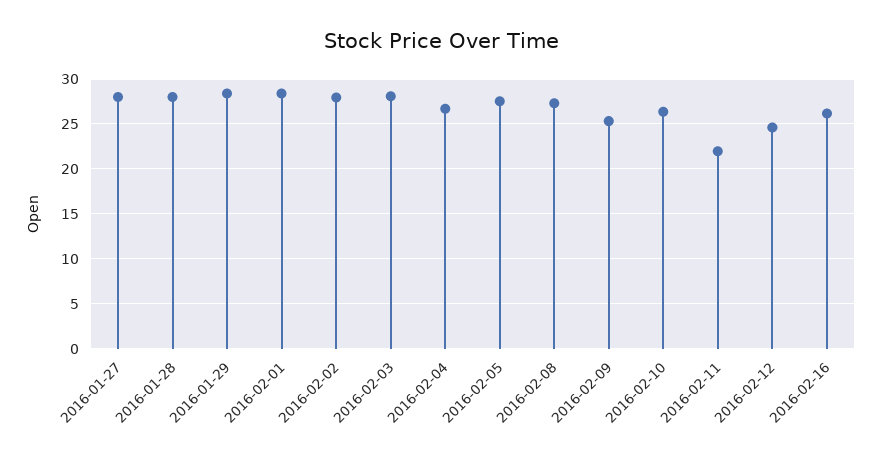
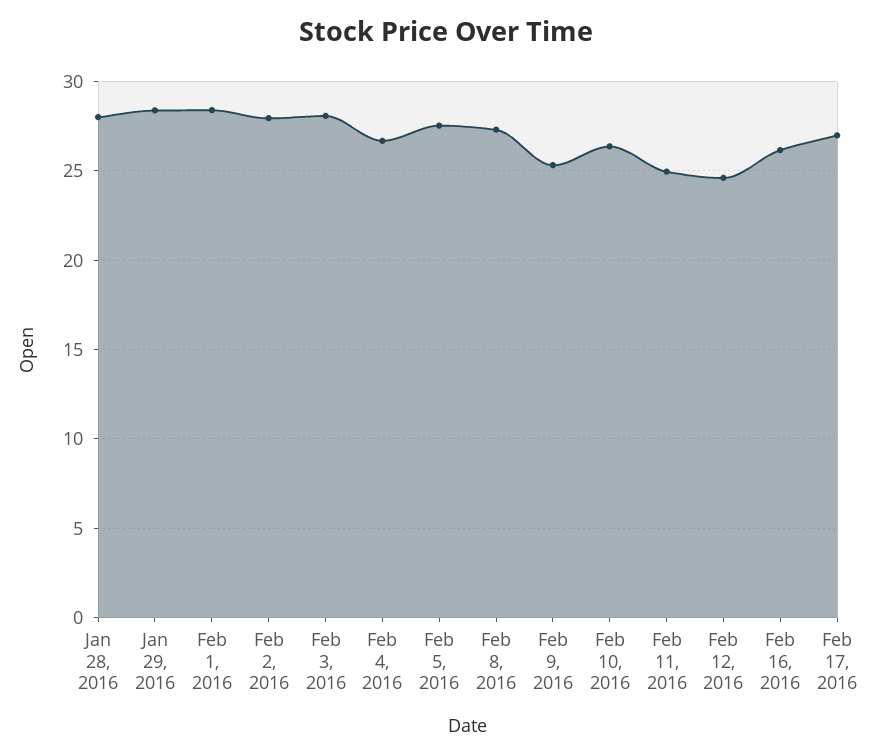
2016-01-27: 28 -> none
2016-02-11: 22 -> 25
Feb 17, 2016: none -> 27

